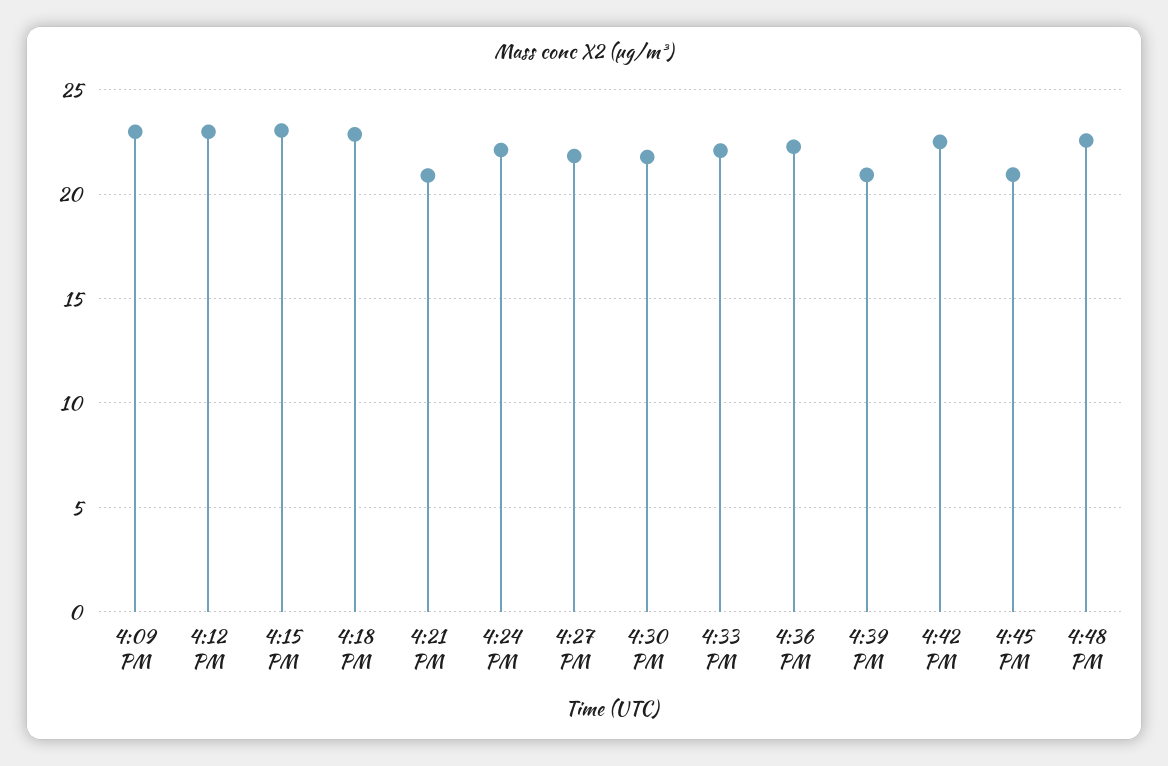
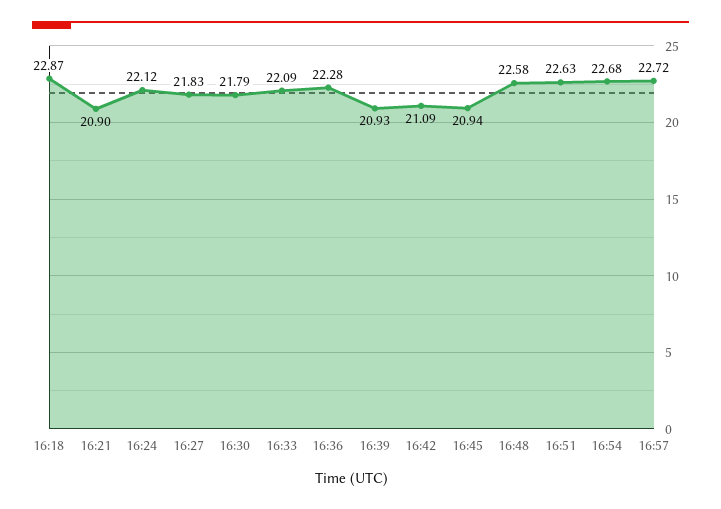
4:09 PM: 23 -> none
4:12 PM: 23 -> none
4:15 PM: 23 -> none
4:42 PM: 22.5 -> 21.09
16:51: none -> 22.63
16:54: none -> 22.68
16:57: none -> 22.72

